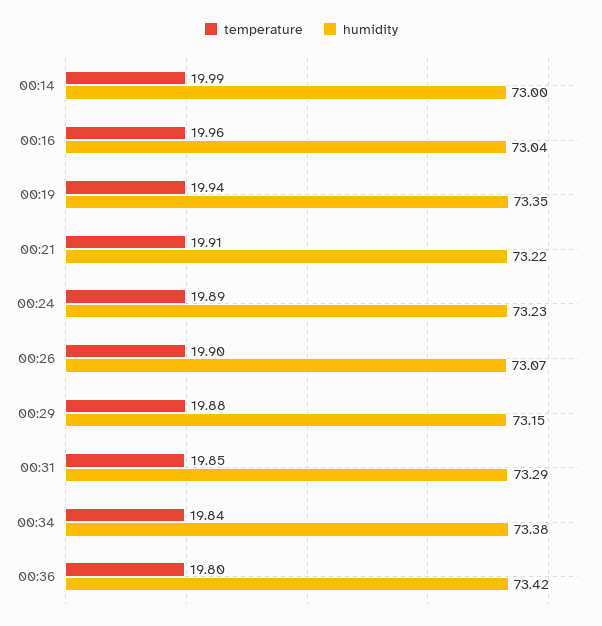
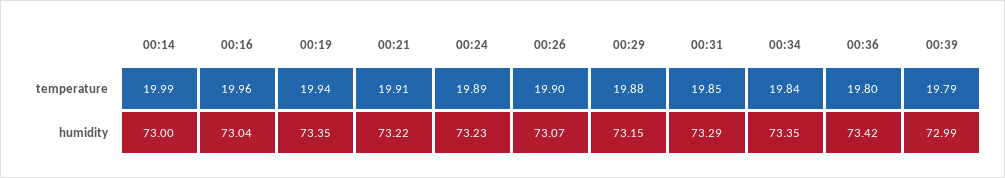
humidity, 00:34: 73.38 -> 73.35
temperature, 00:39: none -> 19.79
humidity, 00:39: none -> 72.99

